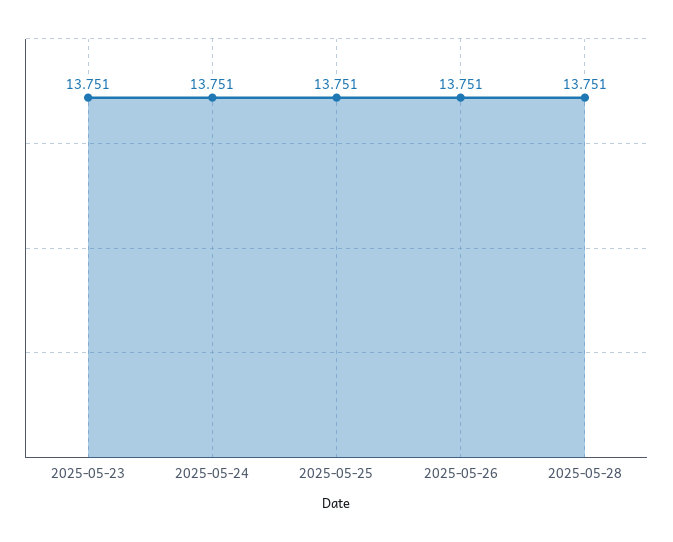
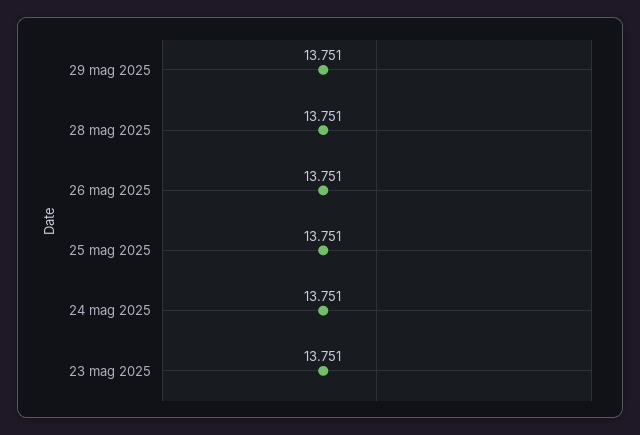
29 mag 2025: none -> 13.751

